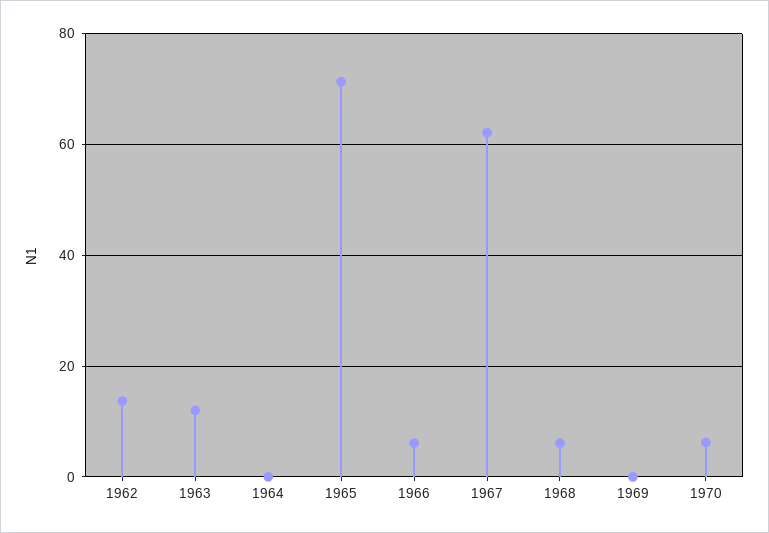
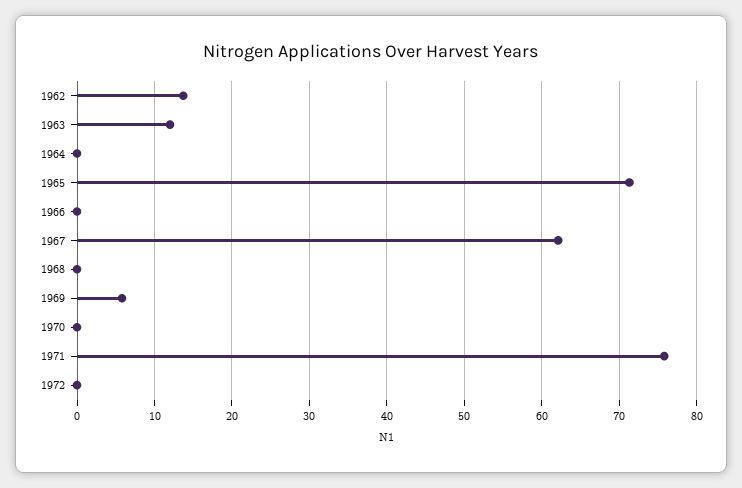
1966: 6 -> 0
1968: 6 -> 0
1969: 0 -> 6
1970: 6 -> 0
1971: none -> 76
1972: none -> 0

